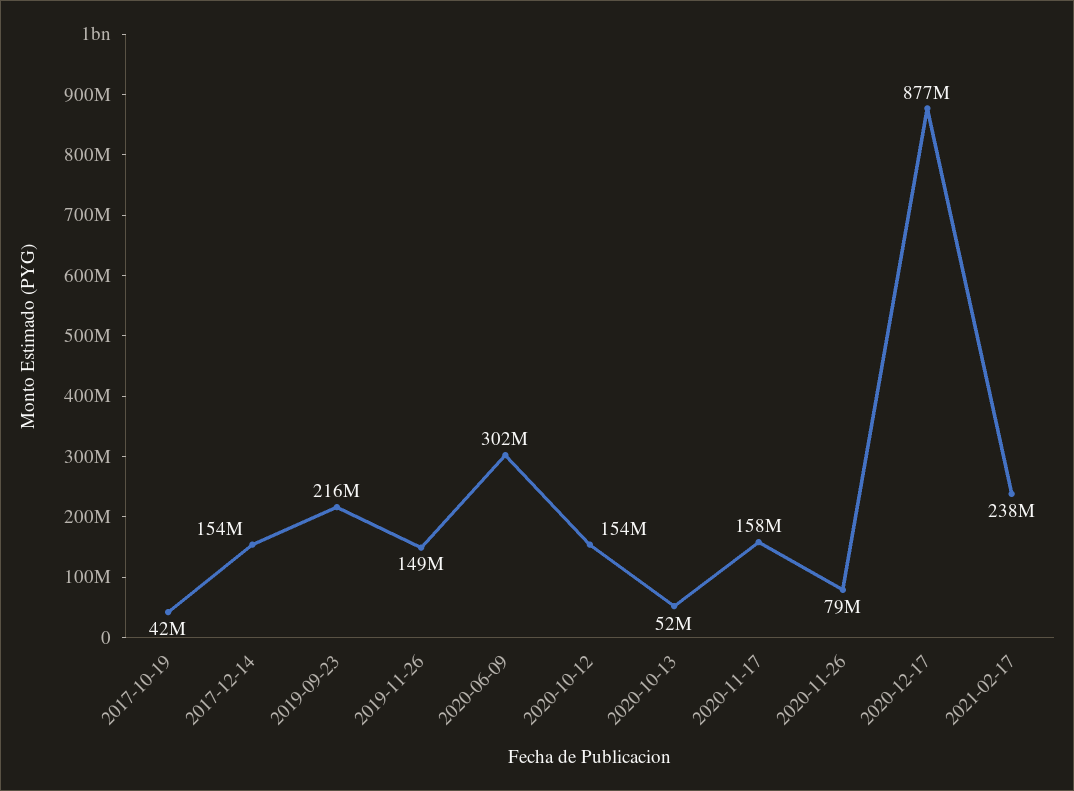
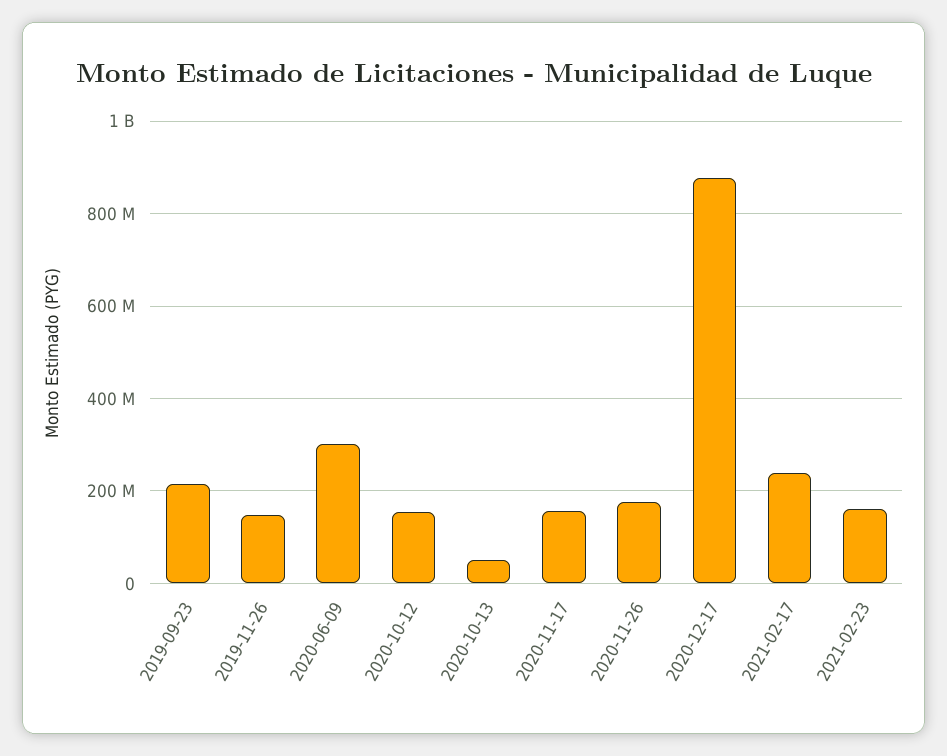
2017-10-19: 42000000 -> none
2017-12-14: 154000000 -> none
2020-11-26: 79000000 -> 180000000
2021-02-23: none -> 160000000

